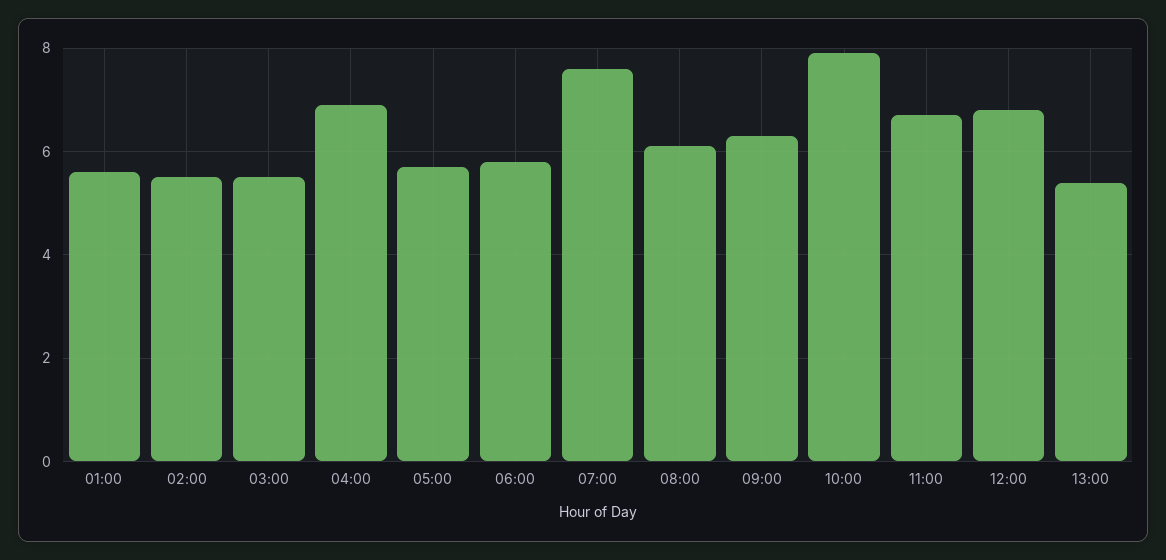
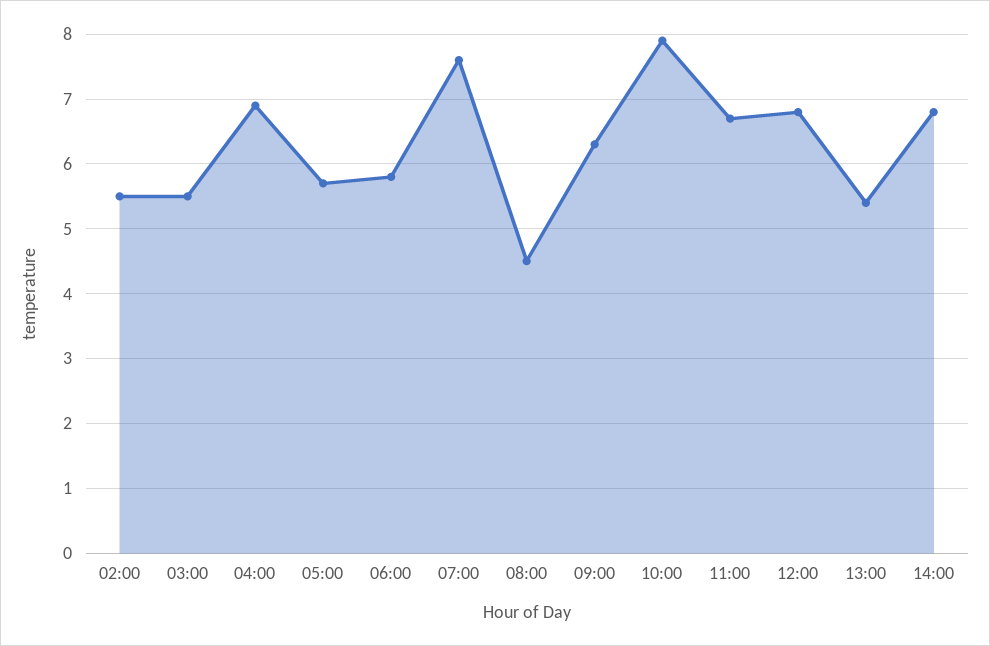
01:00: 5.5 -> none
08:00: 6 -> 4.5
14:00: none -> 6.8

